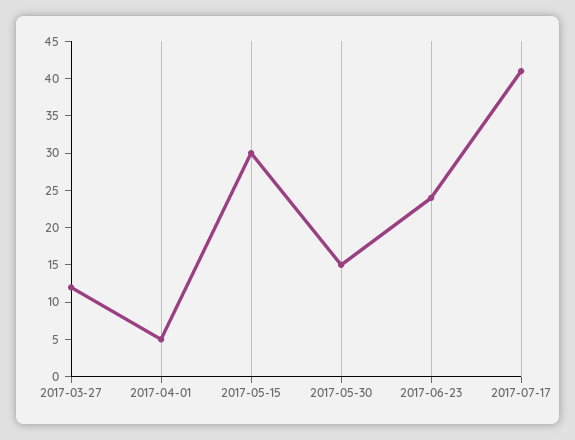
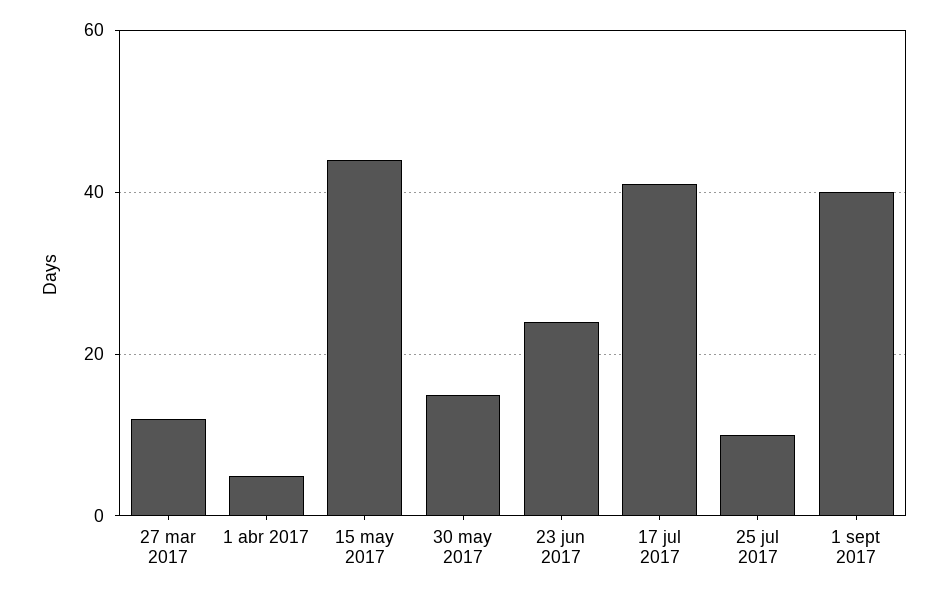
2017-05-15: 30 -> 45
25 jul 2017: none -> 10
1 sept 2017: none -> 40

